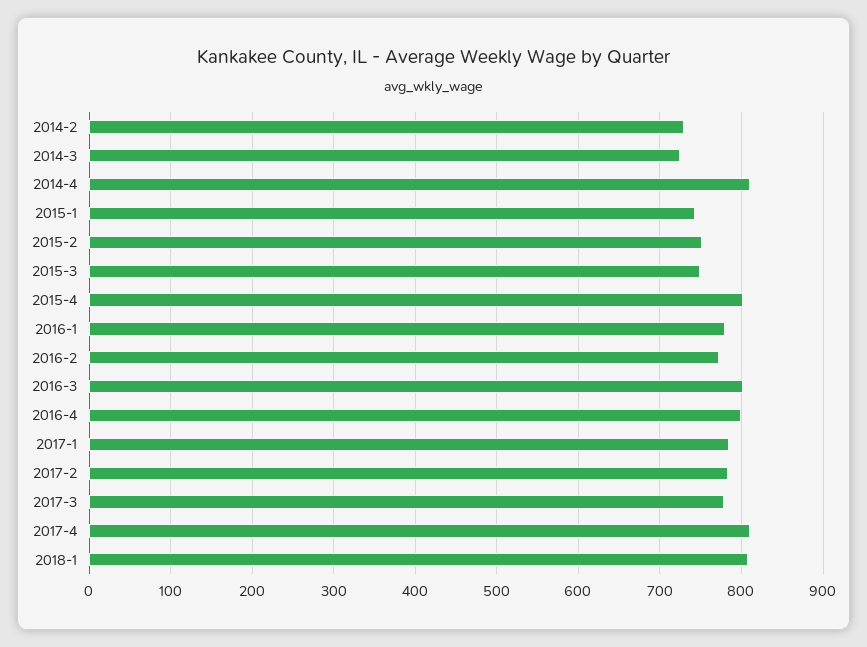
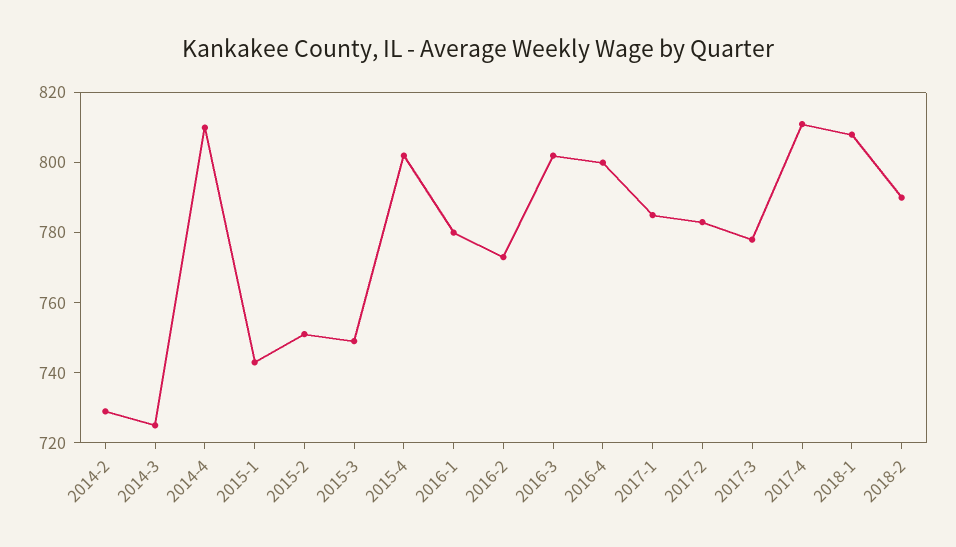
2018-2: none -> 790

